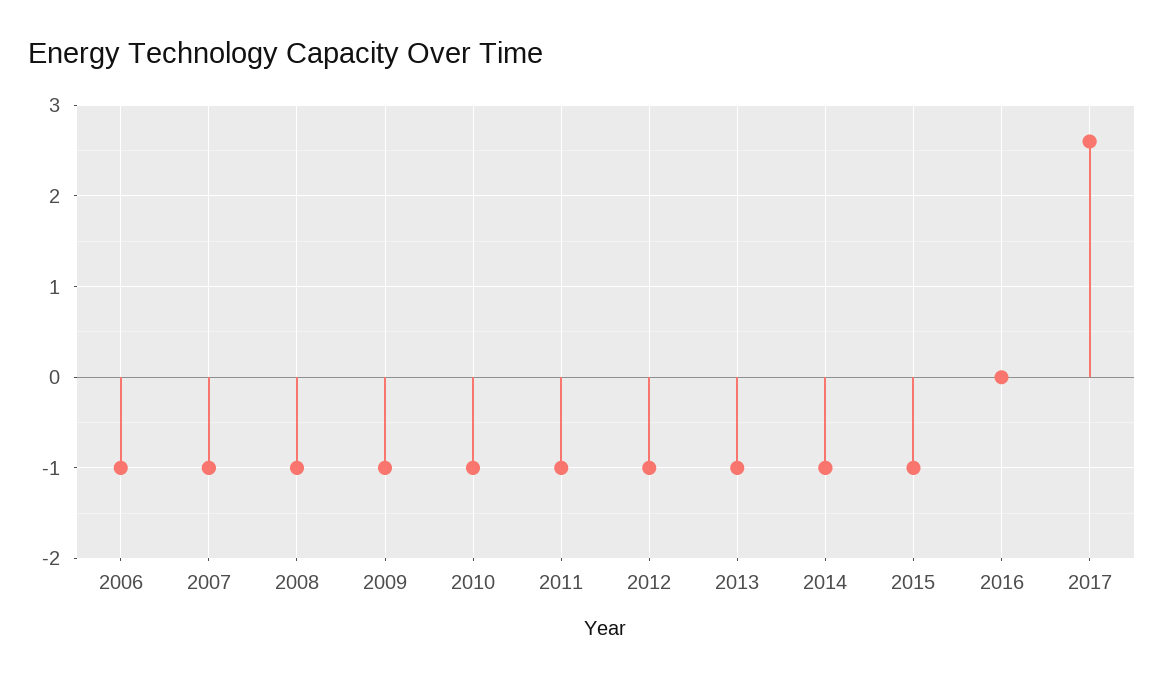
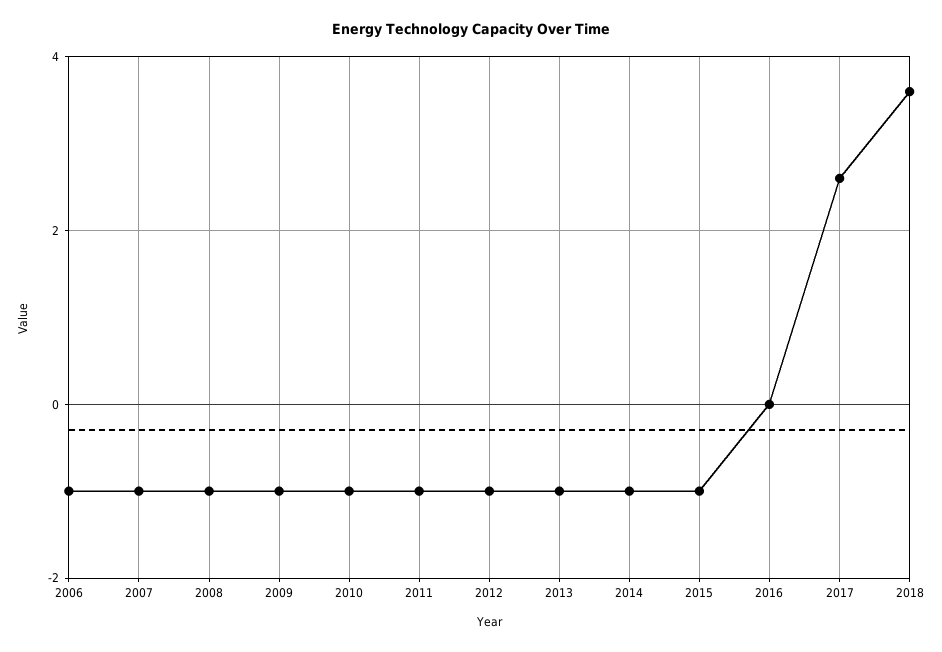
2018: none -> 3.5

